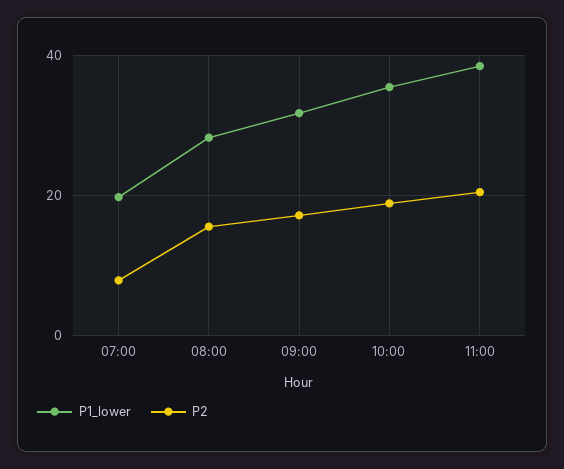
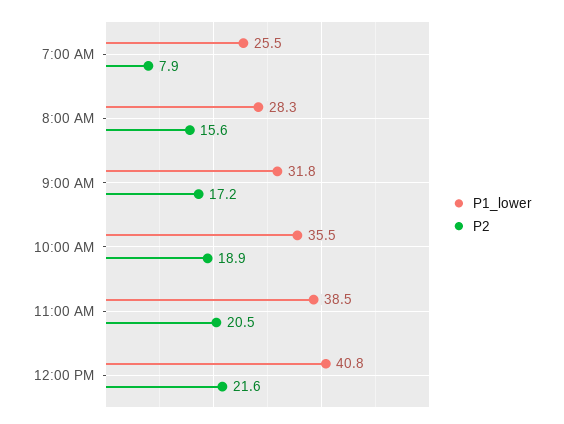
P1_lower, 07:00: 20 -> 25.5
P1_lower, 12:00 PM: none -> 40.8
P2, 12:00 PM: none -> 21.6

